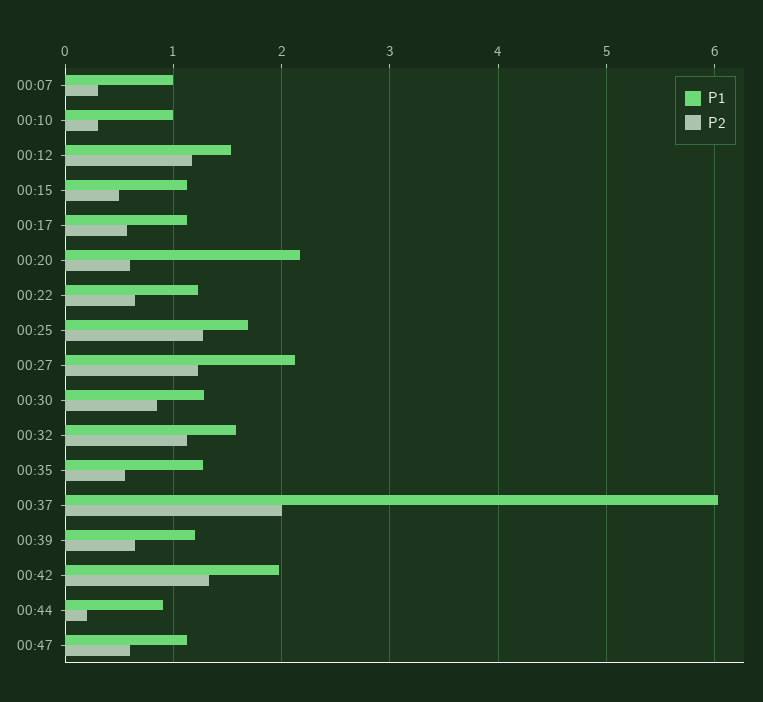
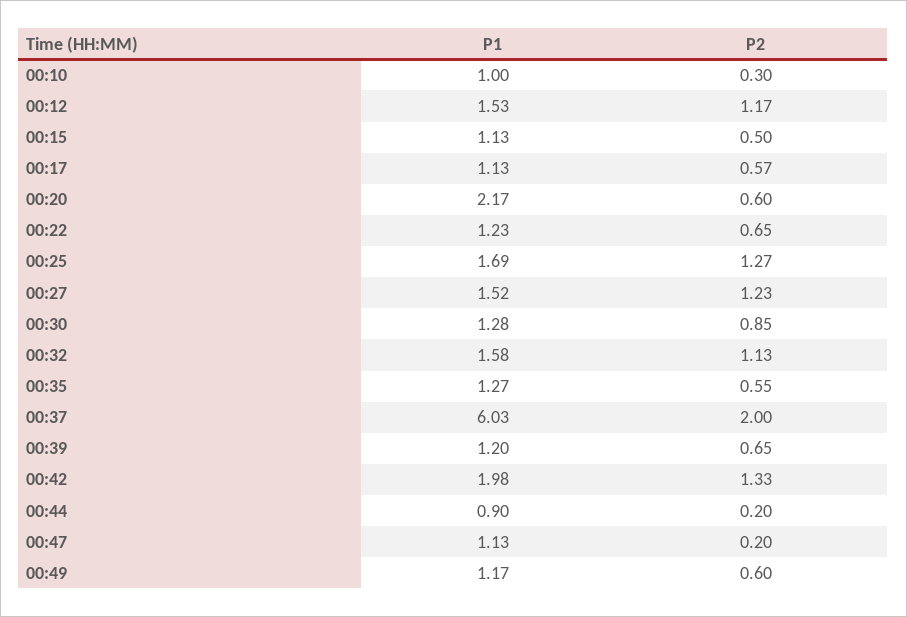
P1, 00:07: 1 -> none
P2, 00:07: 0.3 -> none
P1, 00:27: 2.1 -> 1.52
P2, 00:47: 0.6 -> 0.2
P1, 00:49: none -> 1.17
P2, 00:49: none -> 0.6

